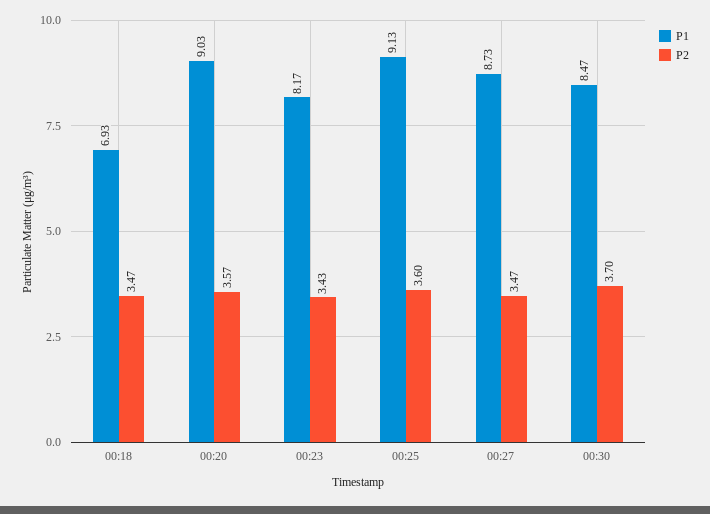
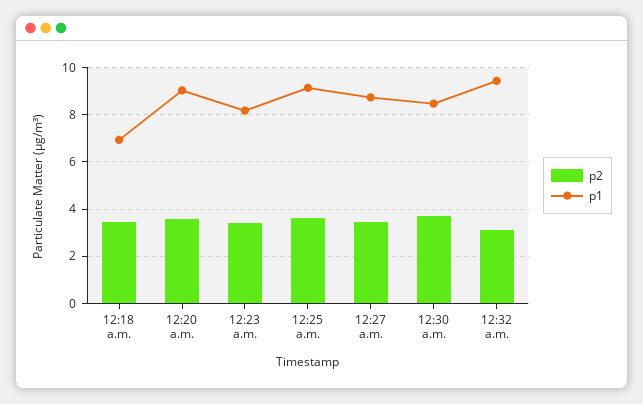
P2, 12:32 a.m.: none -> 3
P1, 12:32 a.m.: none -> 9.5

